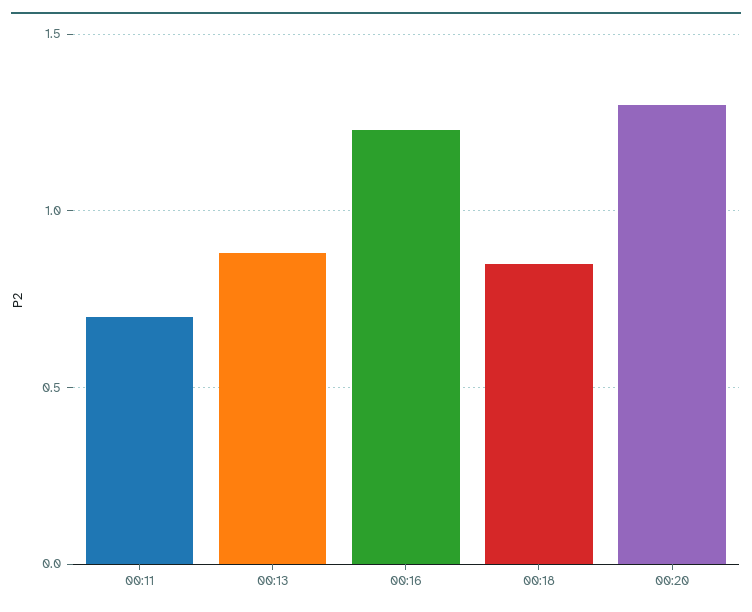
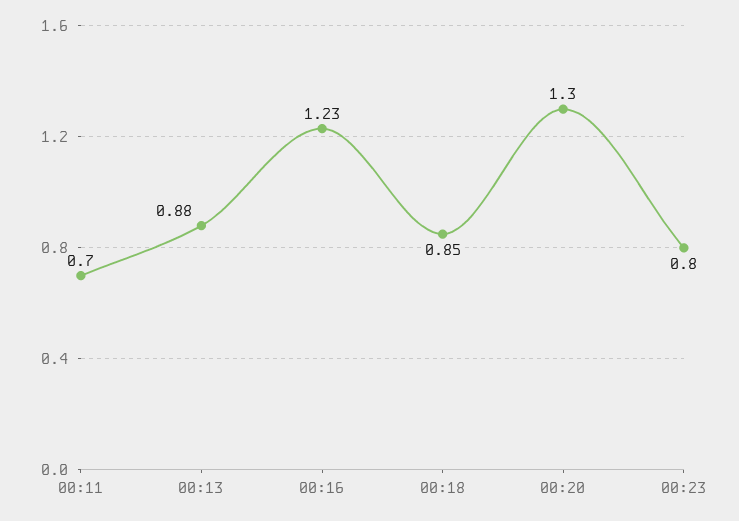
00:23: none -> 0.8

